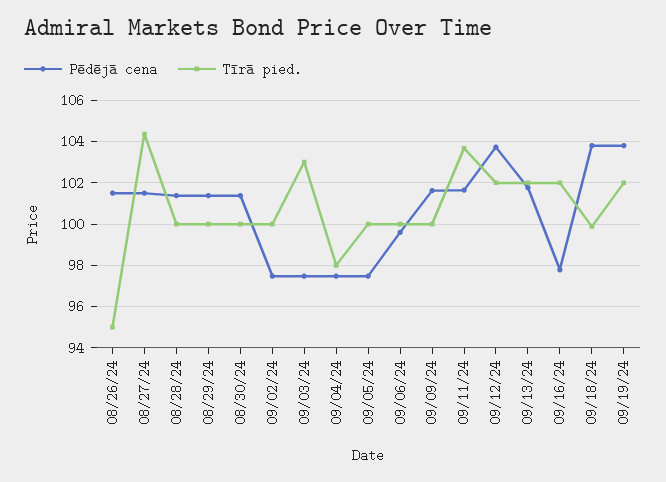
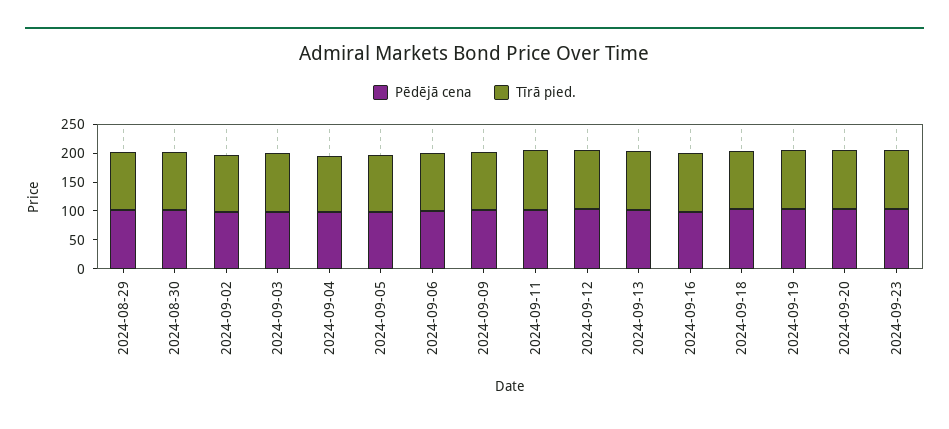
Pēdējā cena, 08/26/24: 101.5 -> none
Tīrā pied., 08/26/24: 95 -> none
Pēdējā cena, 08/27/24: 101.5 -> none
Tīrā pied., 08/27/24: 104.5 -> none
Pēdējā cena, 08/28/24: 101.5 -> none
Tīrā pied., 08/28/24: 100 -> none
Pēdējā cena, 2024-09-20: none -> 100
Tīrā pied., 2024-09-20: none -> 100
Pēdējā cena, 2024-09-23: none -> 100
Tīrā pied., 2024-09-23: none -> 100

